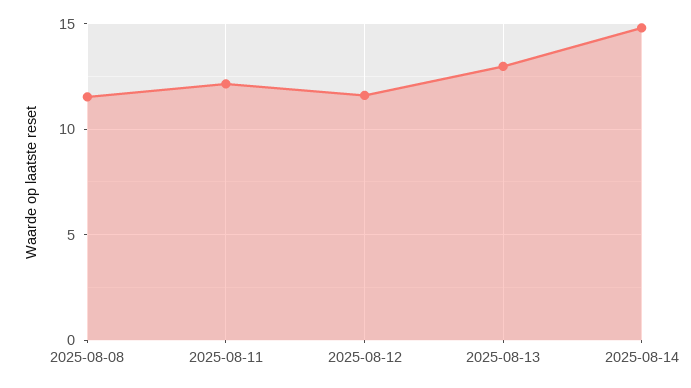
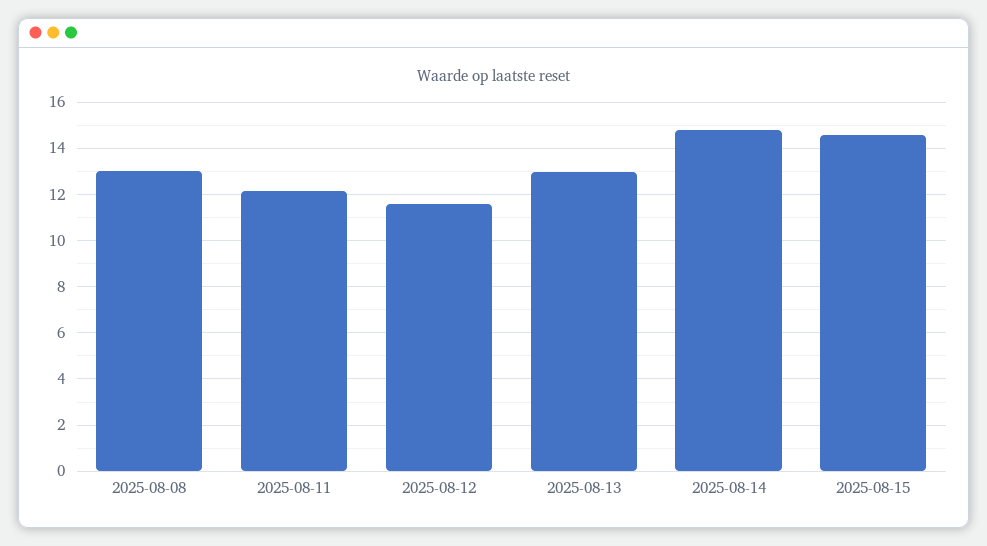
2025-08-08: 11.5 -> 13
2025-08-15: none -> 14.5

